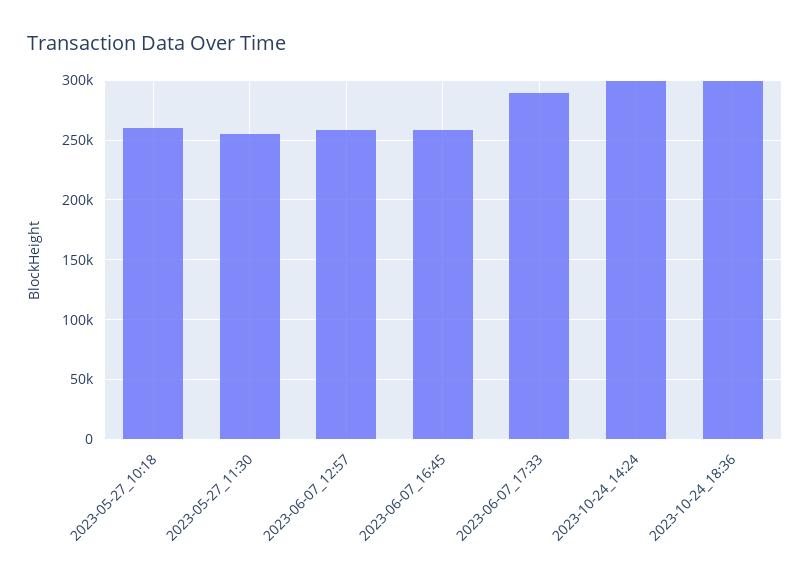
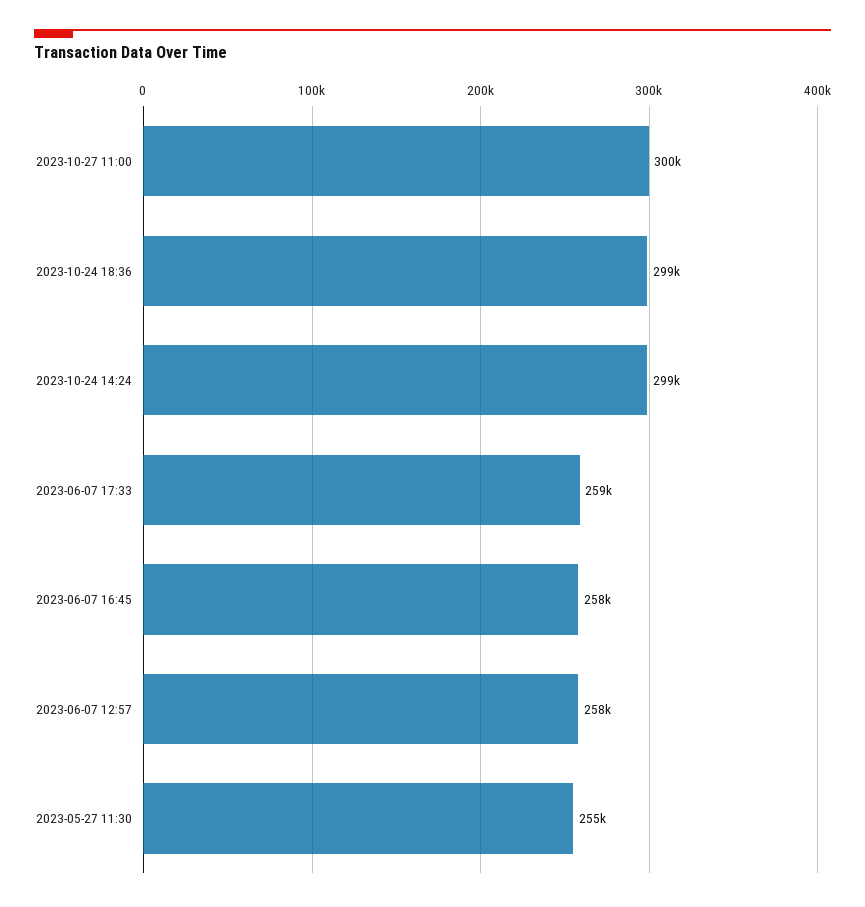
2023-05-27_10:18: 260000 -> none
2023-06-07_17:33: 290000 -> 259000
2023-10-27 11:00: none -> 300000

